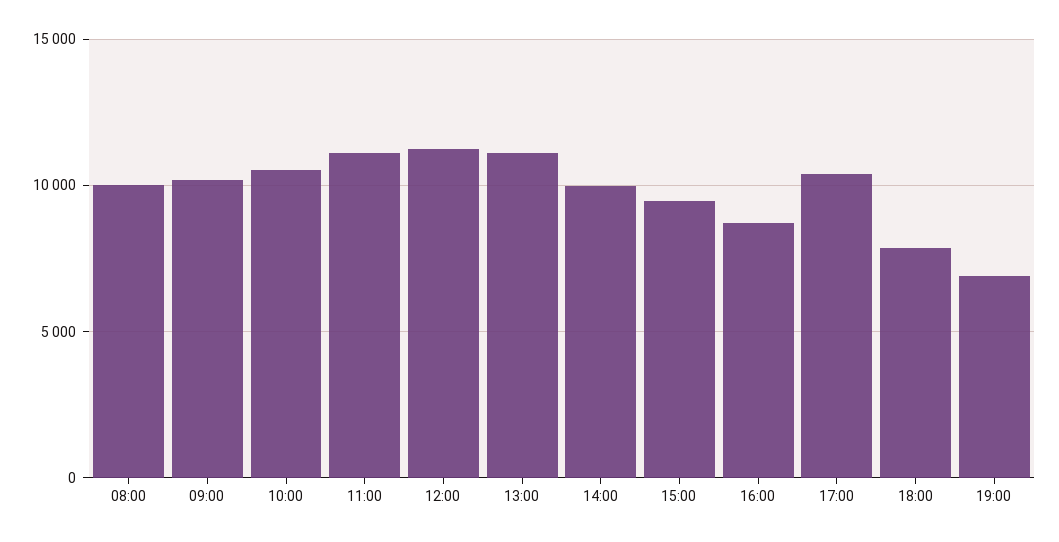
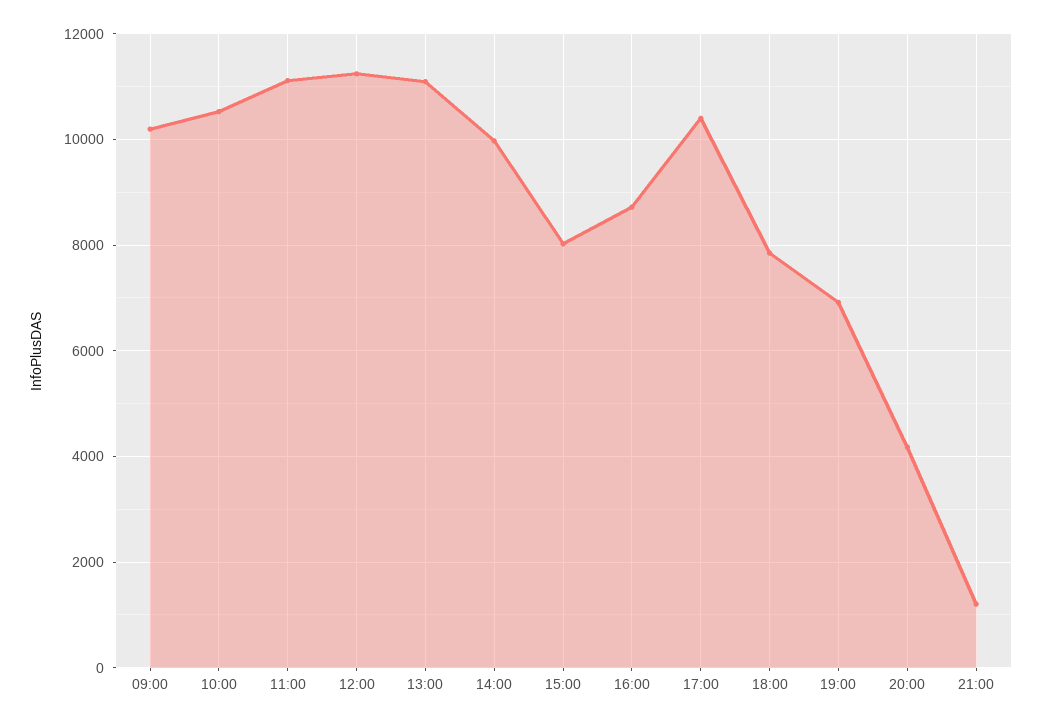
08:00: 10000 -> none
15:00: 9500 -> 8000
20:00: none -> 4200
21:00: none -> 1200

